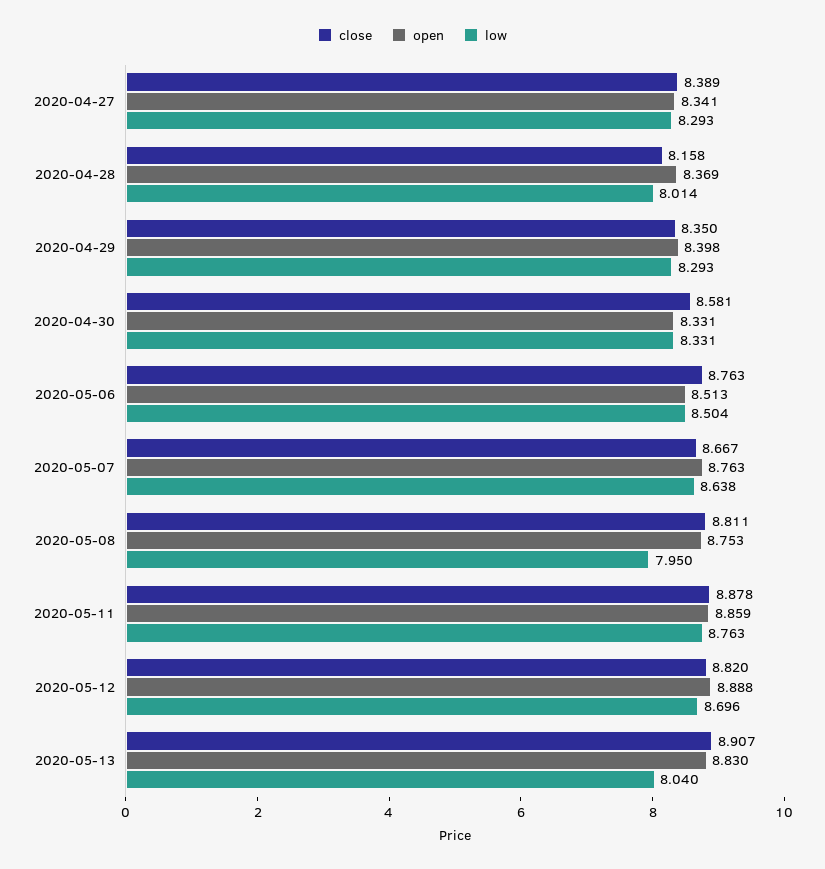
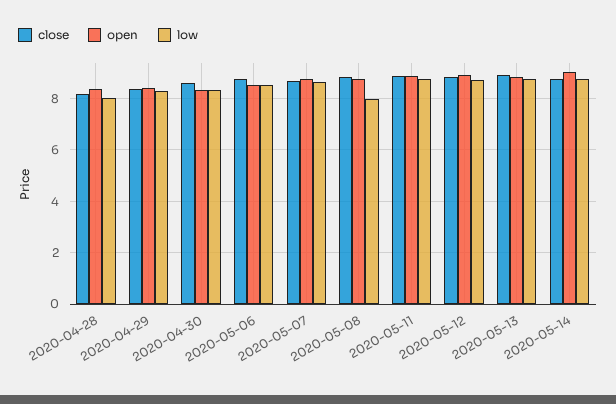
close, 2020-04-27: 8.389 -> none
open, 2020-04-27: 8.341 -> none
low, 2020-04-27: 8.293 -> none
low, 2020-05-13: 8.04 -> 8.75
close, 2020-05-14: none -> 8.75
open, 2020-05-14: none -> 9
low, 2020-05-14: none -> 8.75

